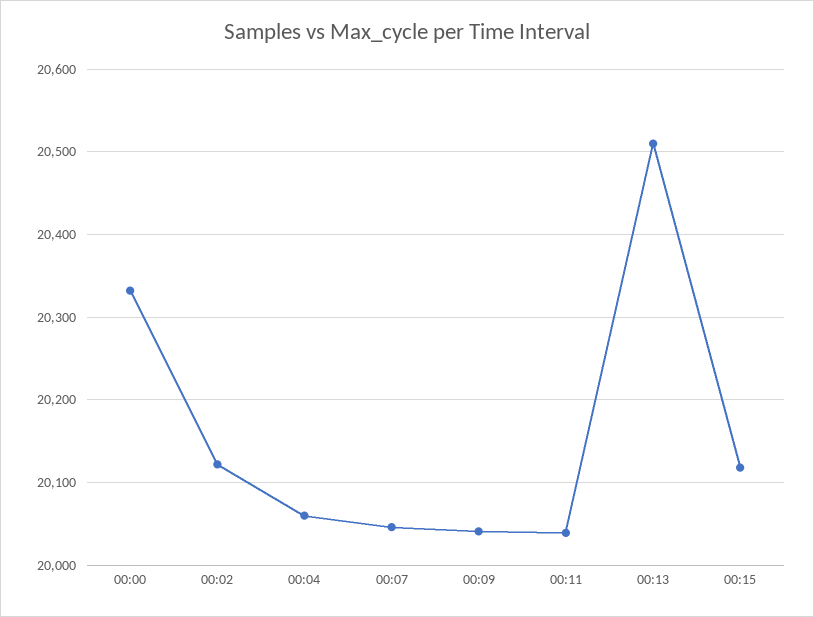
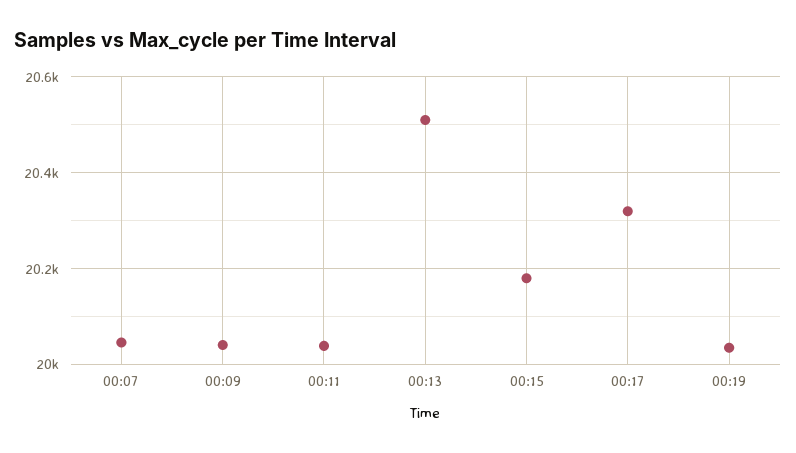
00:00: 20330 -> none
00:02: 20120 -> none
00:04: 20060 -> none
00:15: 20120 -> 20180
00:17: none -> 20320
00:19: none -> 20040

